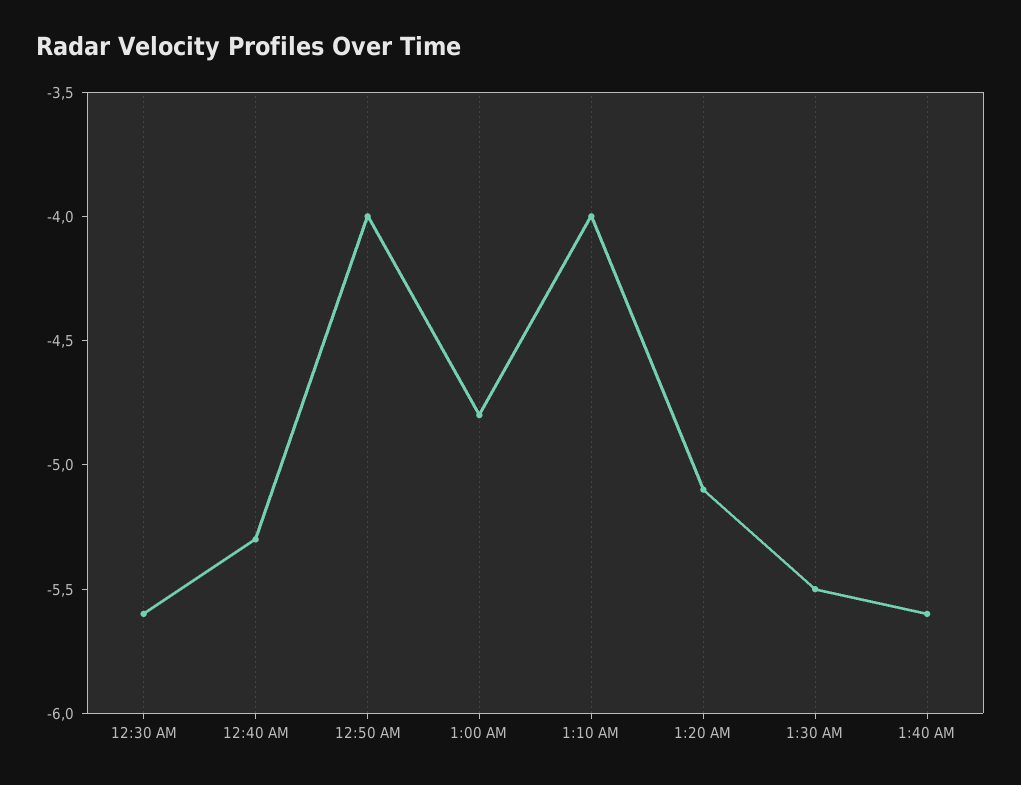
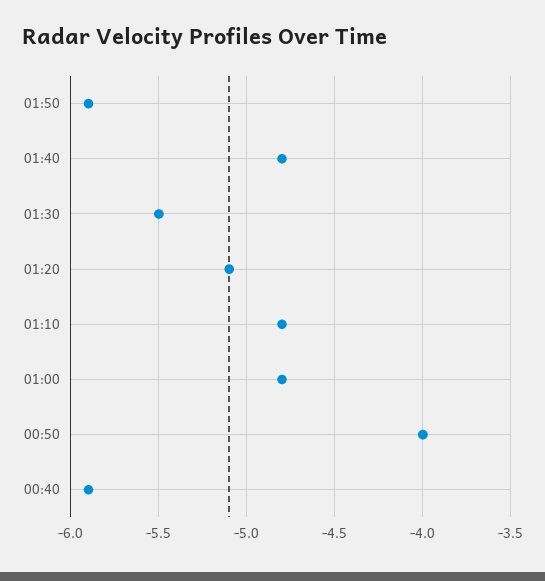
12:30 AM: -5.6 -> none
12:40 AM: -5.3 -> -5.9
1:10 AM: -4 -> -4.8
1:40 AM: -5.6 -> -4.8
01:50: none -> -5.9

